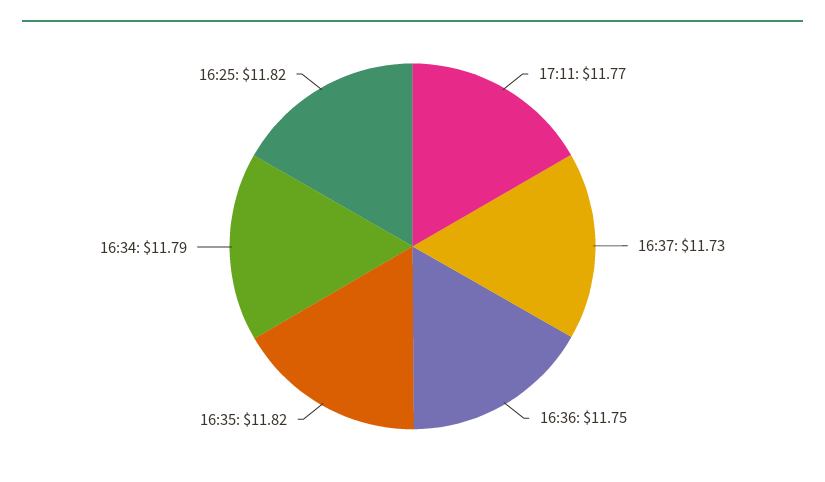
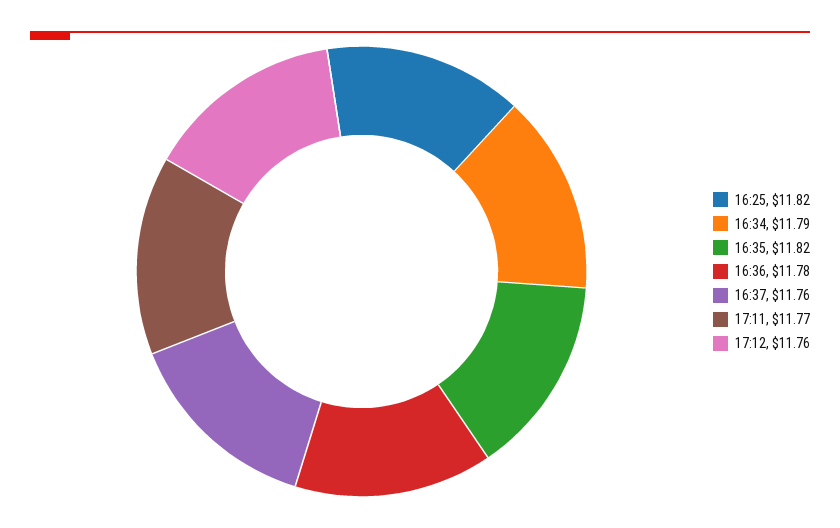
16:37: 11.73 -> 11.76
16:36: 11.75 -> 11.78
17:12: none -> 11.76

